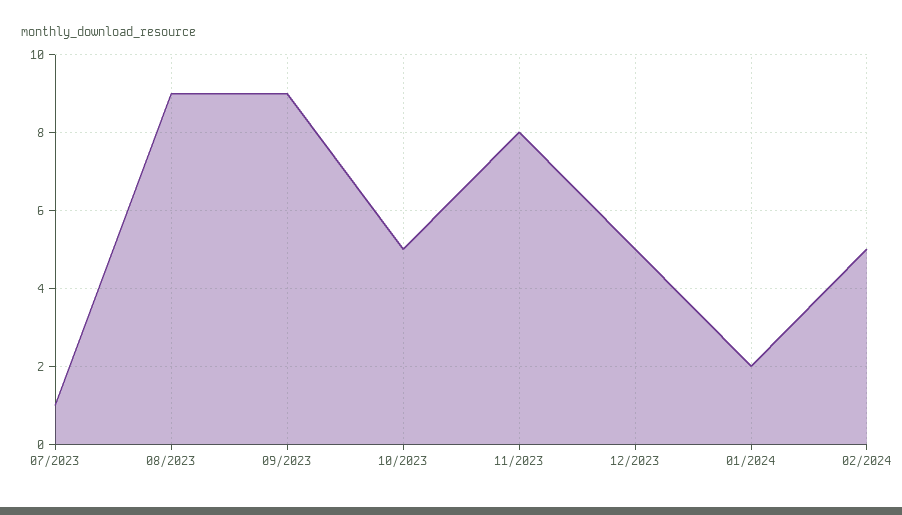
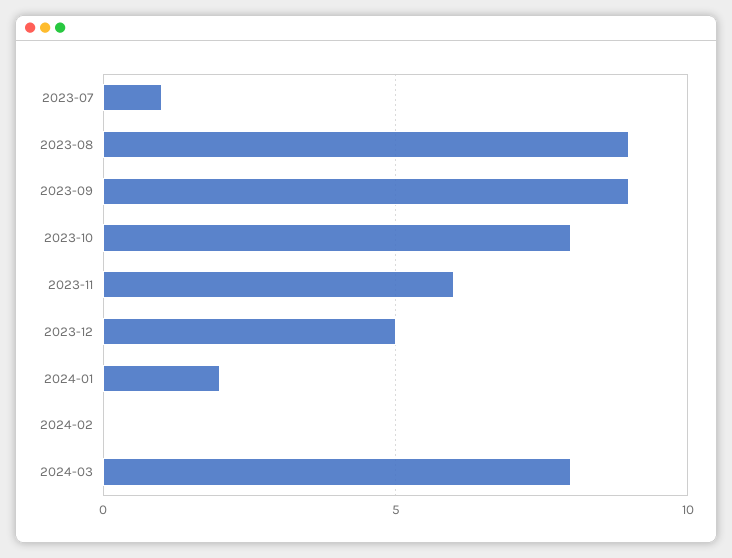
10/2023: 5 -> 8
11/2023: 8 -> 6
02/2024: 5 -> 0
2024-03: none -> 8

